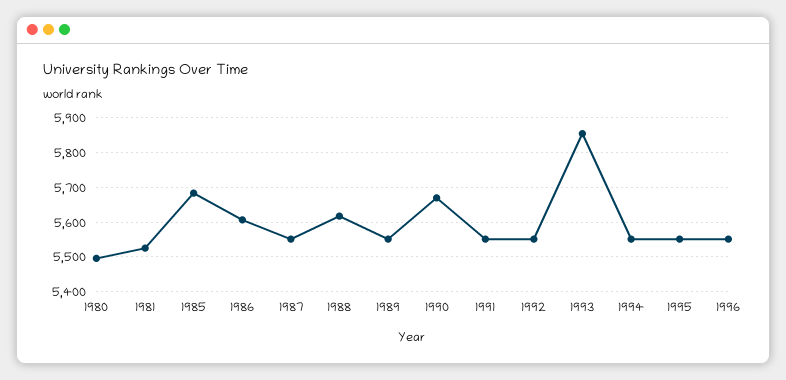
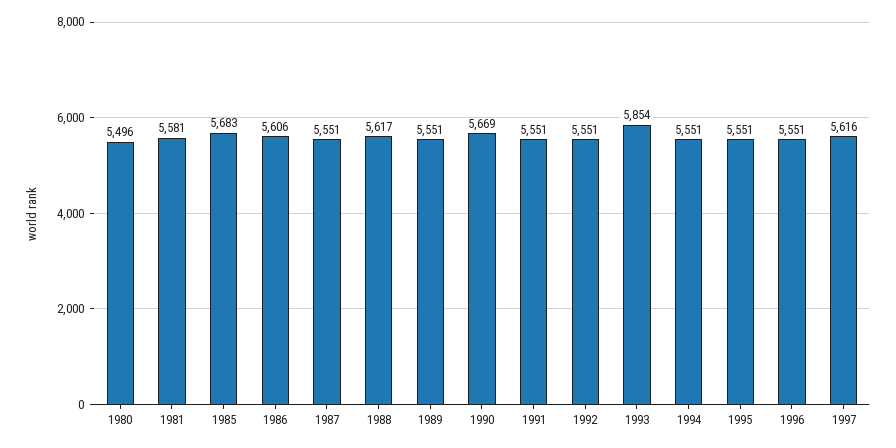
1981: 5520 -> 5581
1997: none -> 5616

